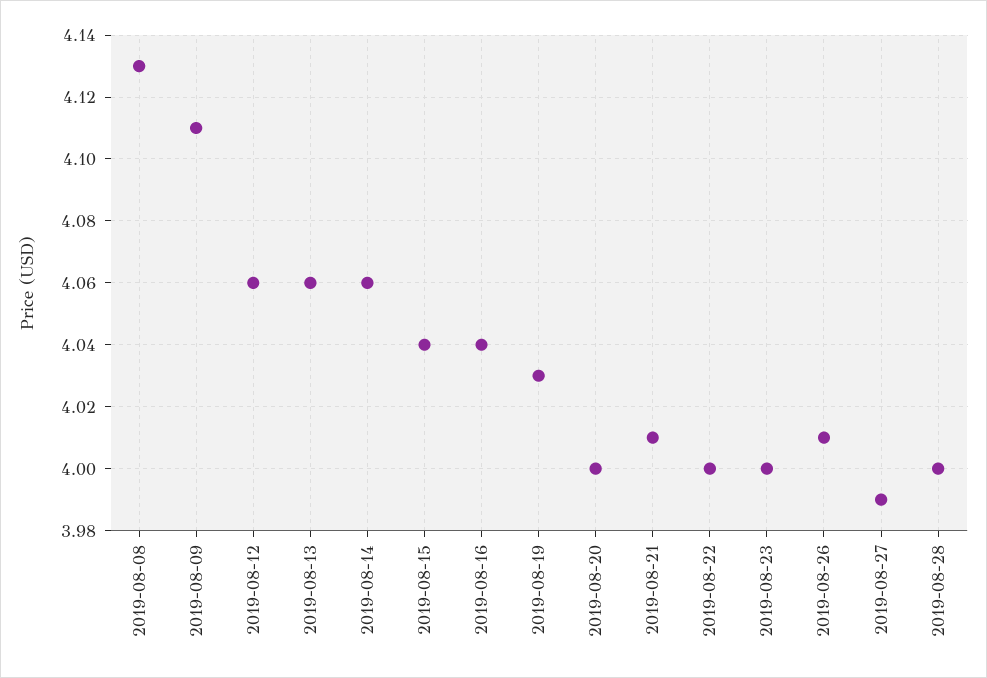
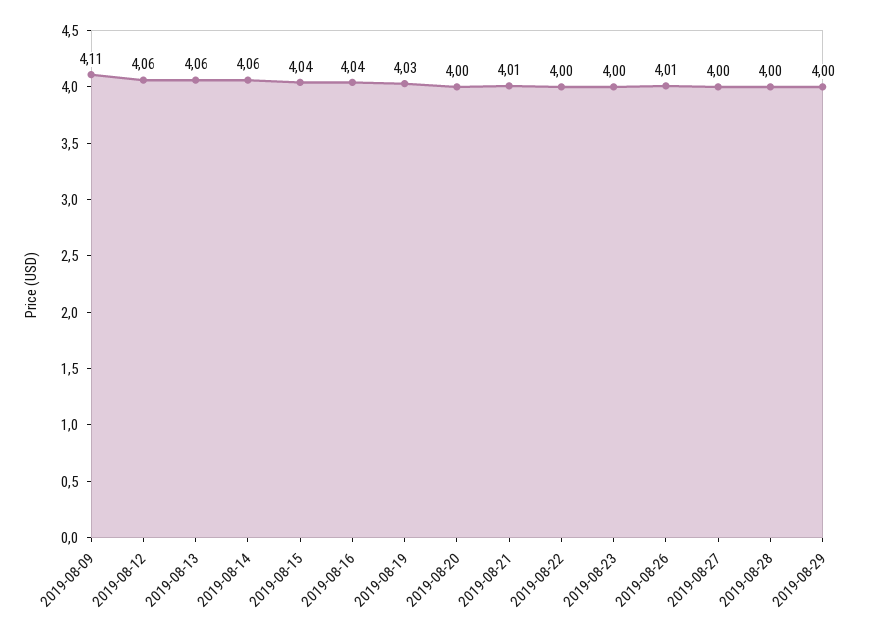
2019-08-08: 4.13 -> none
2019-08-27: 3.99 -> 4
2019-08-29: none -> 4

